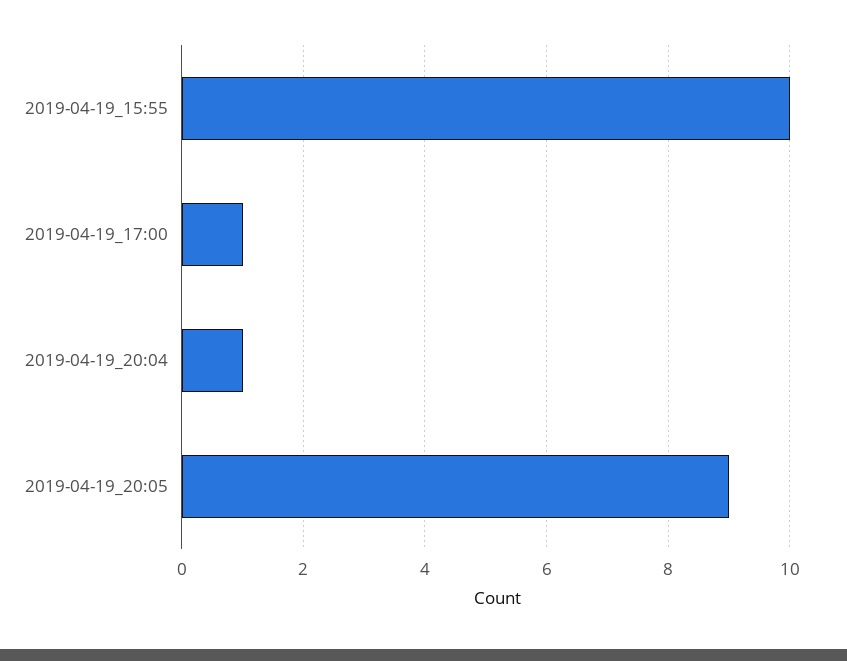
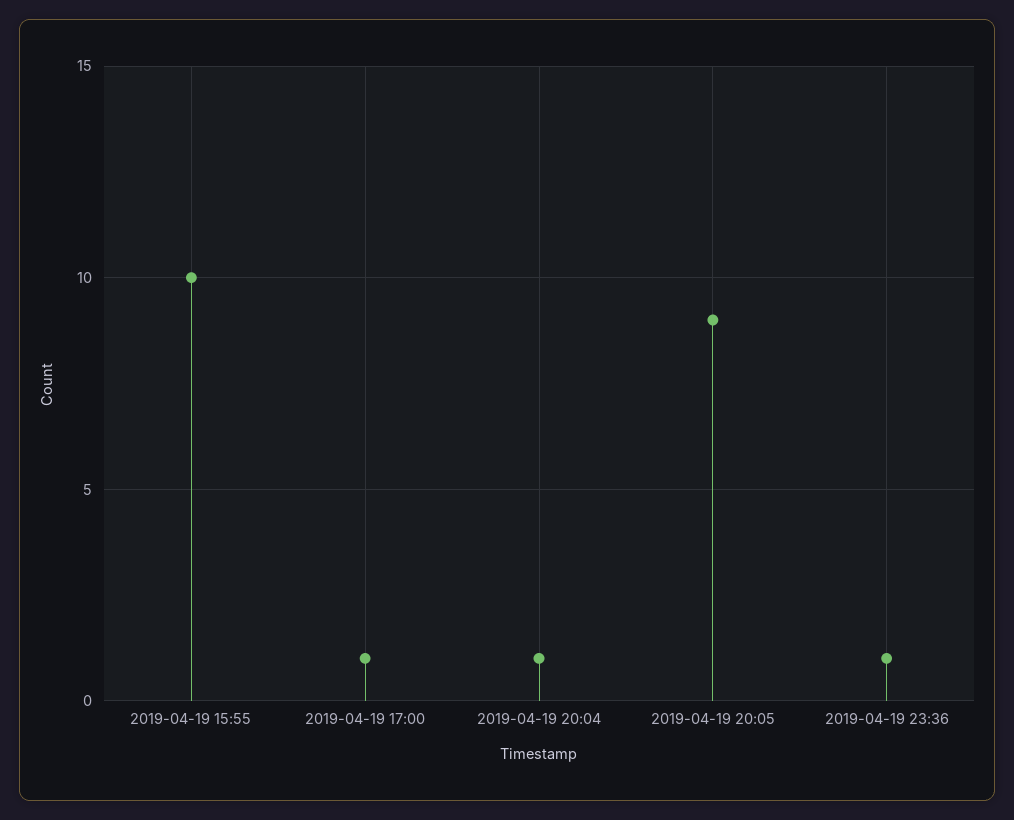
2019-04-19 23:36: none -> 1

